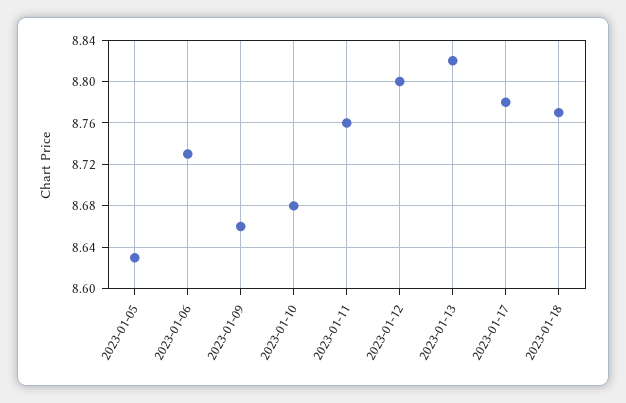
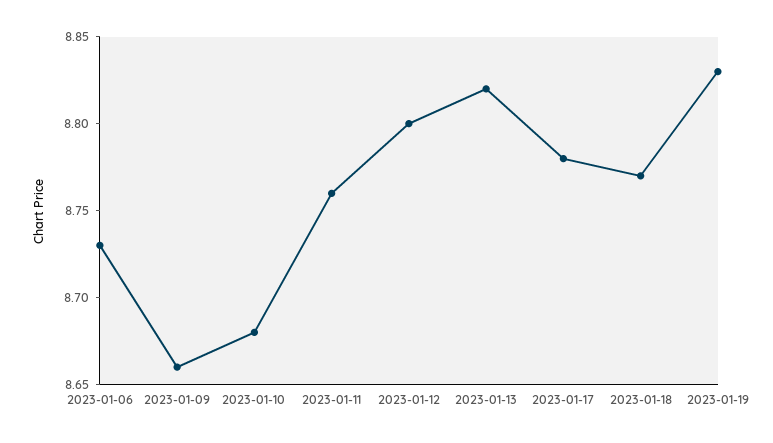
2023-01-05: 8.63 -> none
2023-01-19: none -> 8.83

